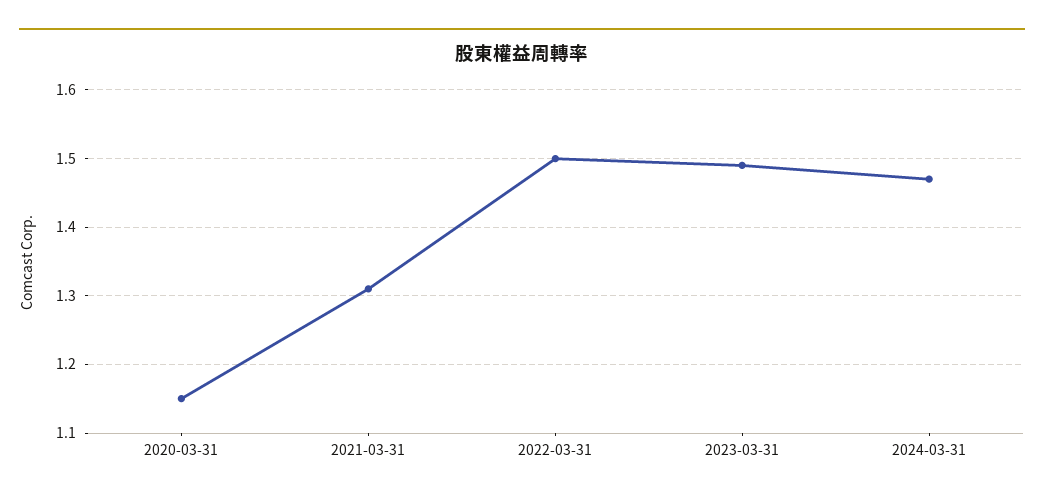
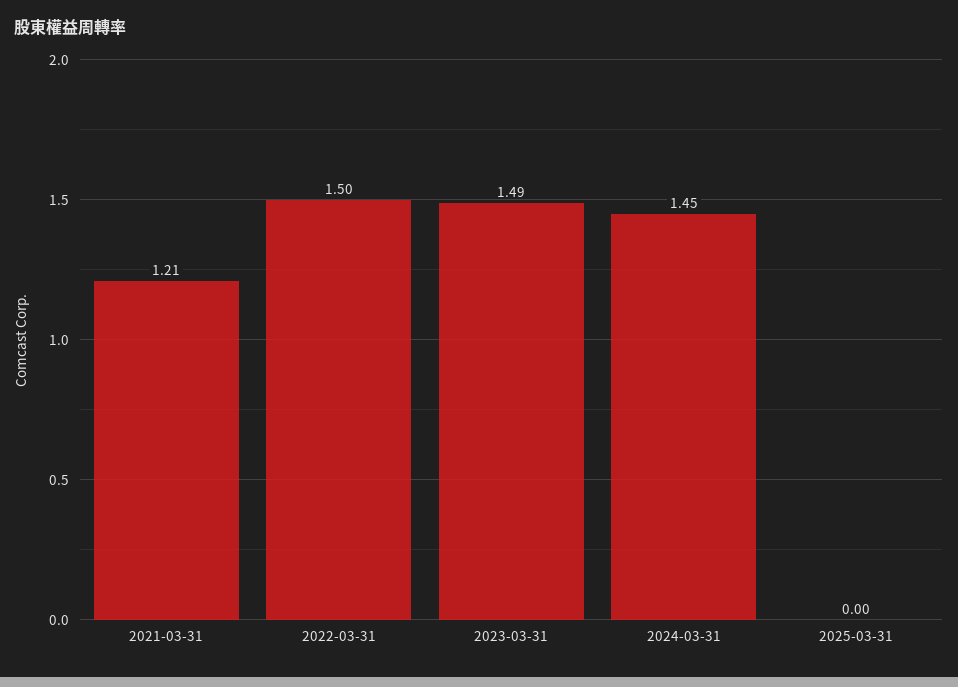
2020-03-31: 1.15 -> none
2021-03-31: 1.31 -> 1.21
2024-03-31: 1.47 -> 1.45
2025-03-31: none -> 0

